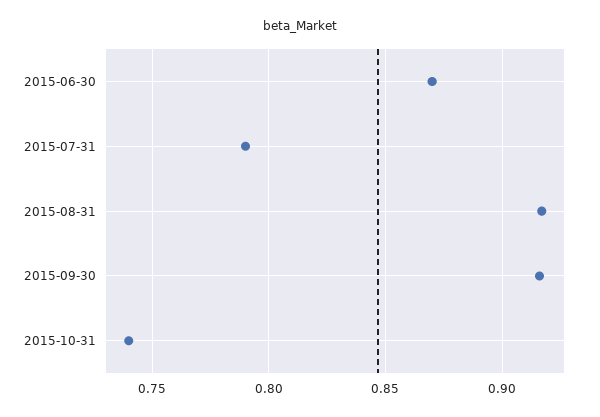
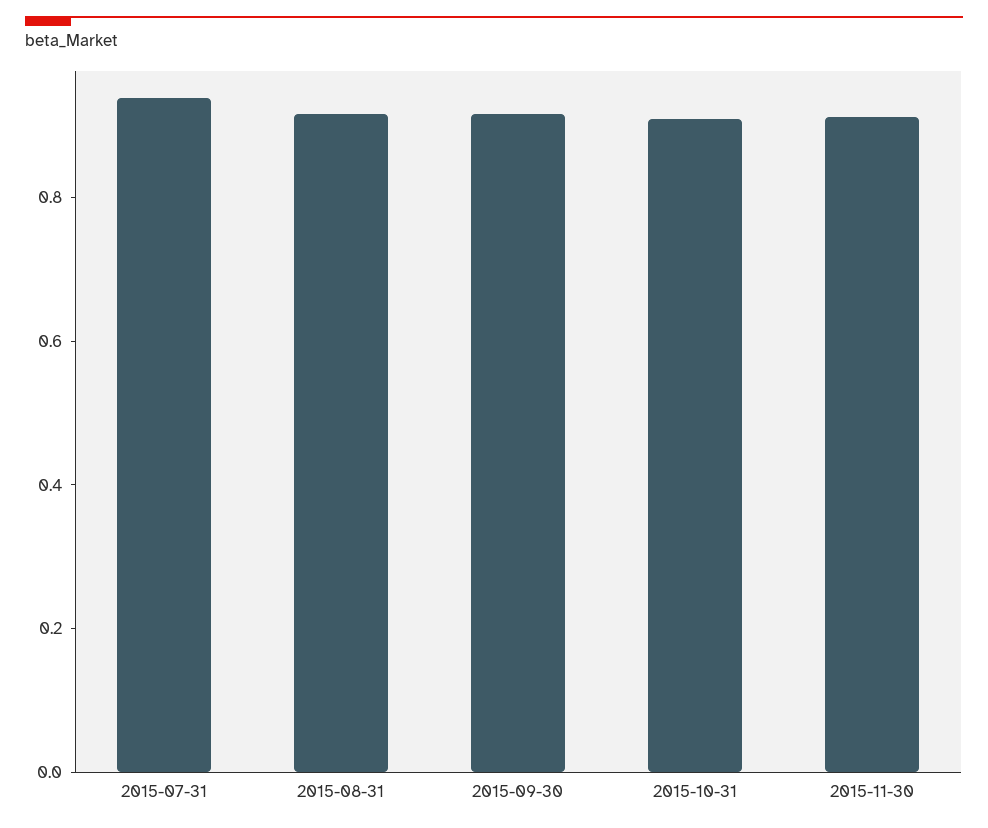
2015-06-30: 0.87 -> none
2015-07-31: 0.79 -> 0.95
2015-10-31: 0.74 -> 0.9
2015-11-30: none -> 0.9

